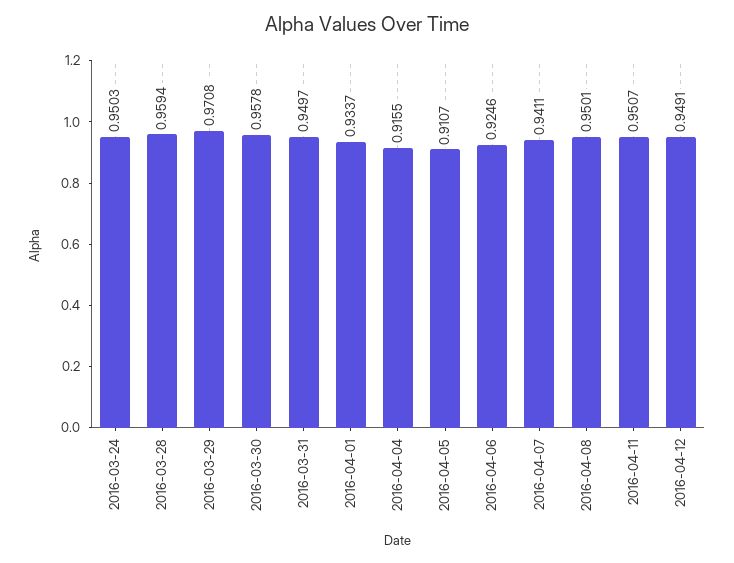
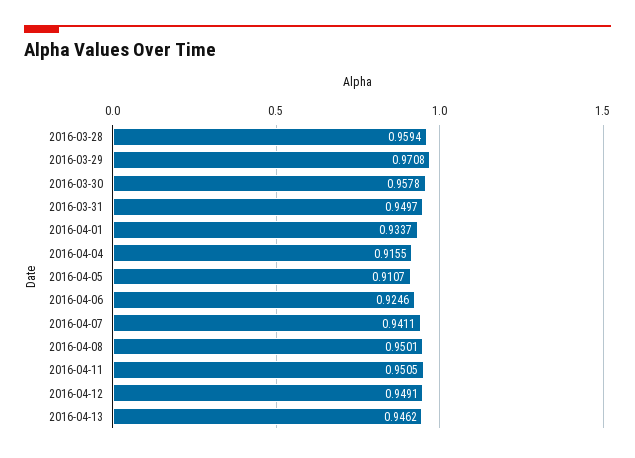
2016-03-24: 0.9503 -> none
2016-04-11: 0.9507 -> 0.9505
2016-04-13: none -> 0.9462

